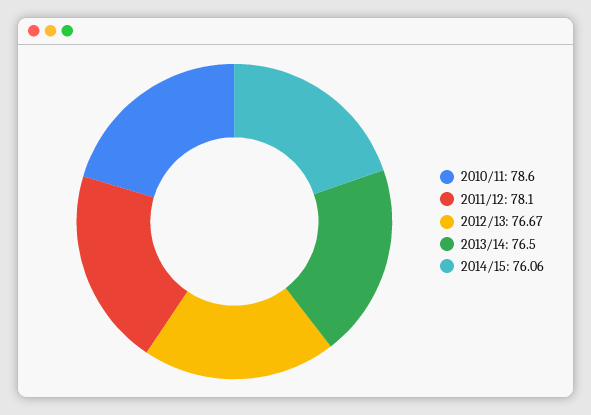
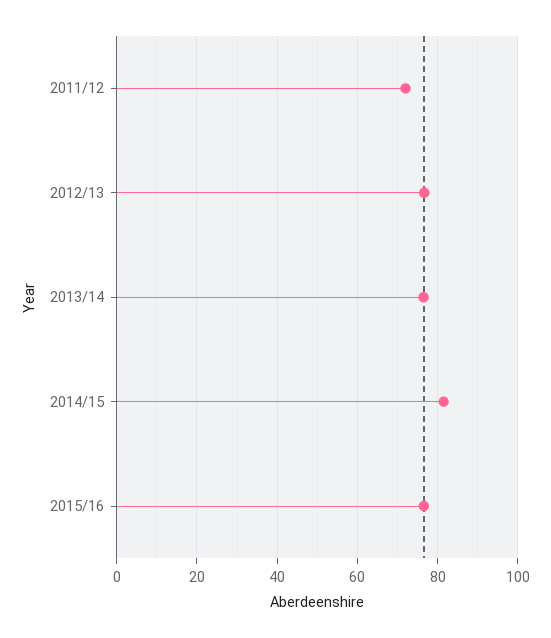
2010/11: 78.6 -> none
2011/12: 78.1 -> 72
2014/15: 76.06 -> 82
2015/16: none -> 76

